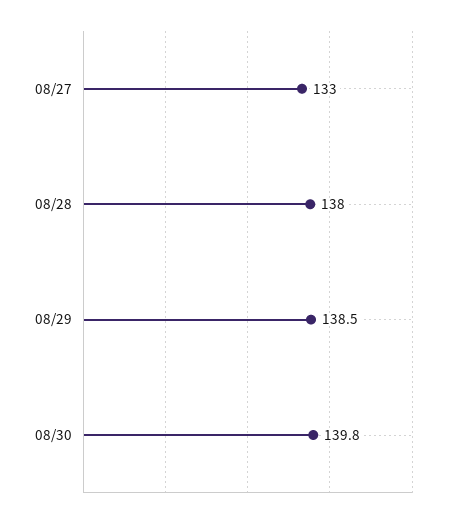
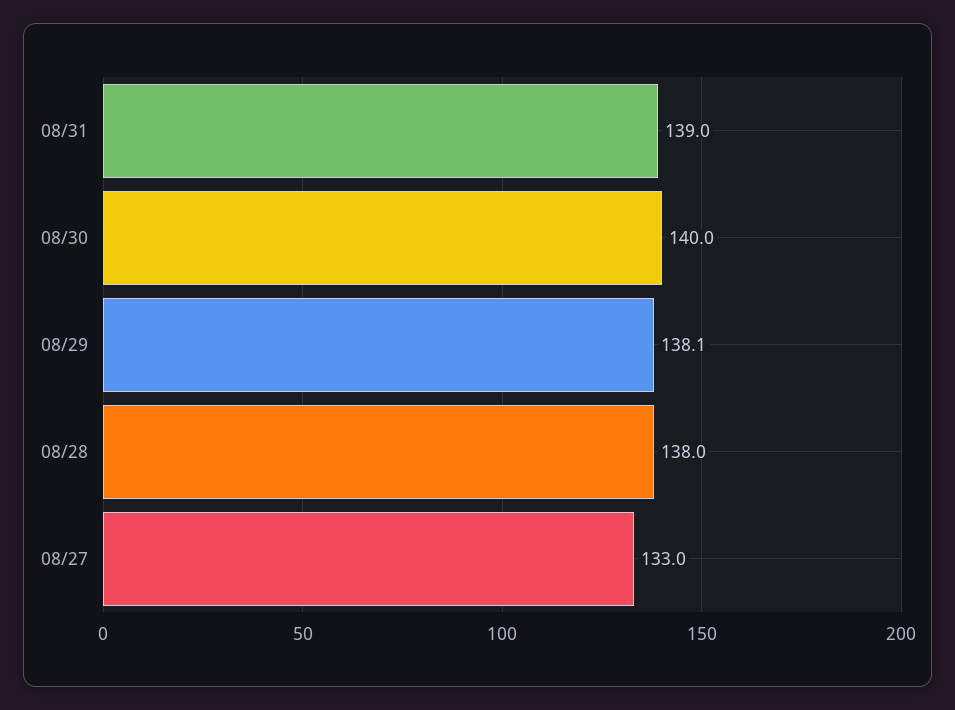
08/29: 138.5 -> 138.1
08/30: 139.8 -> 140
08/31: none -> 139

